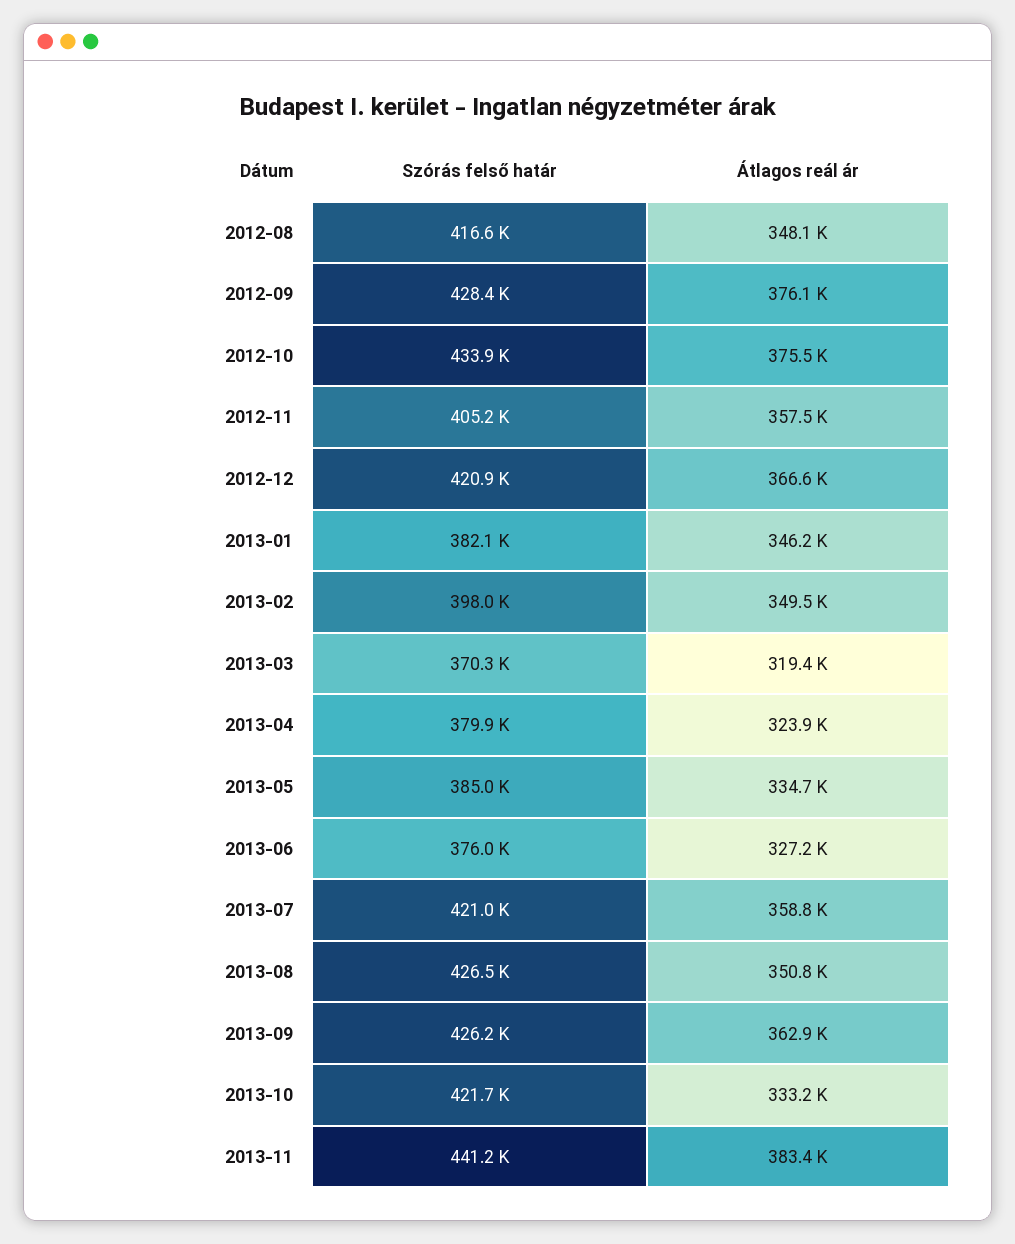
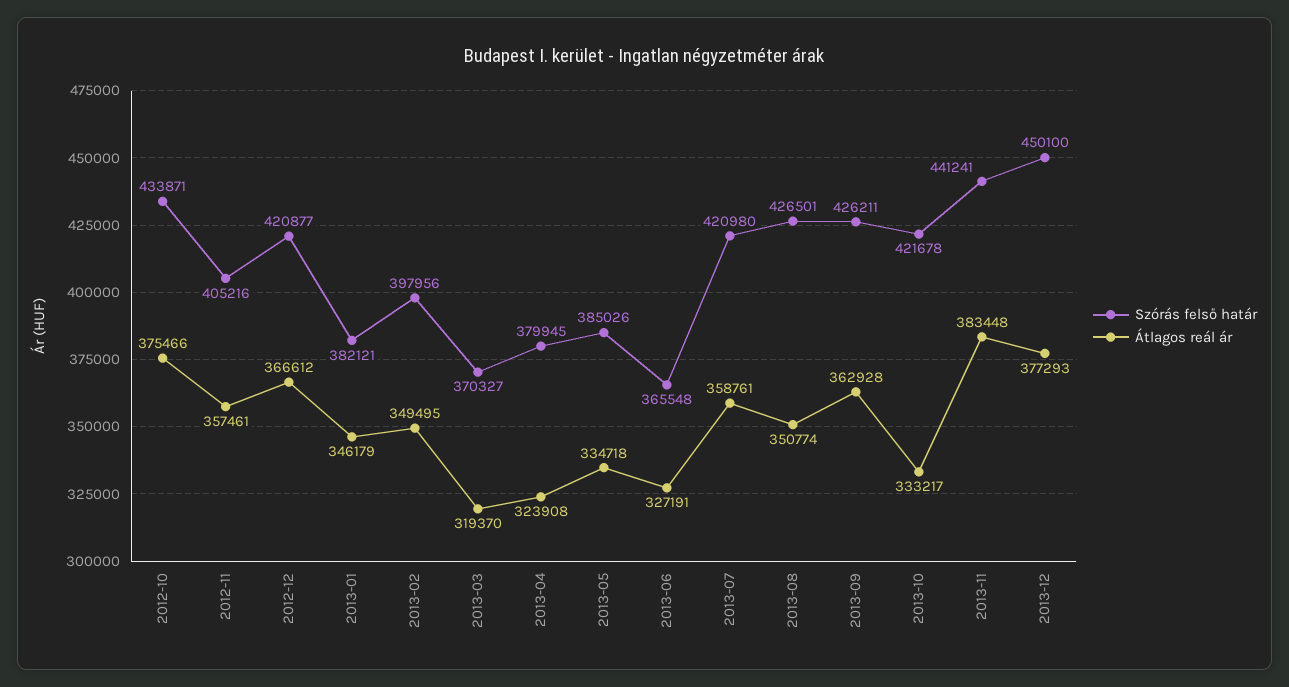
Szórás felső határ, 2012-08: 416600 -> none
Átlagos reál ár, 2012-08: 348100 -> none
Szórás felső határ, 2012-09: 428400 -> none
Átlagos reál ár, 2012-09: 376100 -> none
Szórás felső határ, 2013-06: 376000 -> 365548
Szórás felső határ, 2013-12: none -> 450100
Átlagos reál ár, 2013-12: none -> 377293

